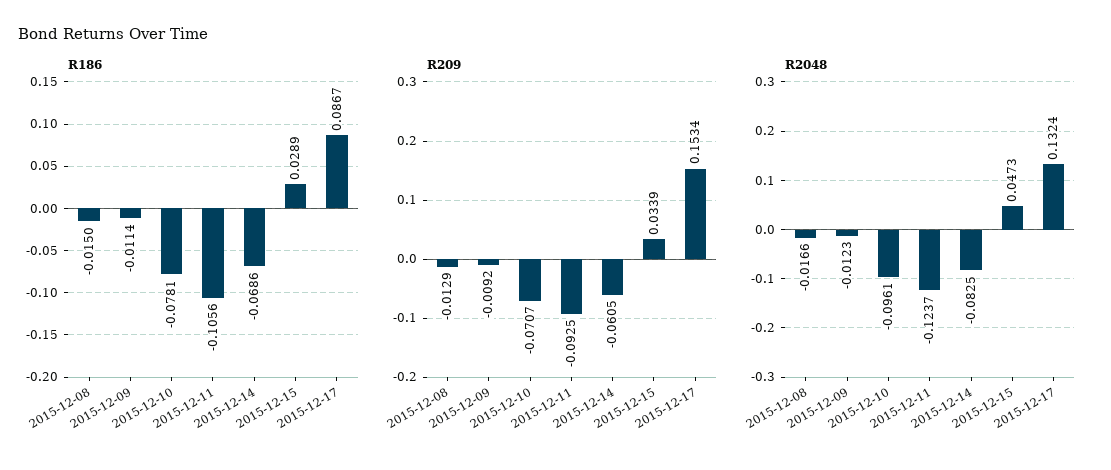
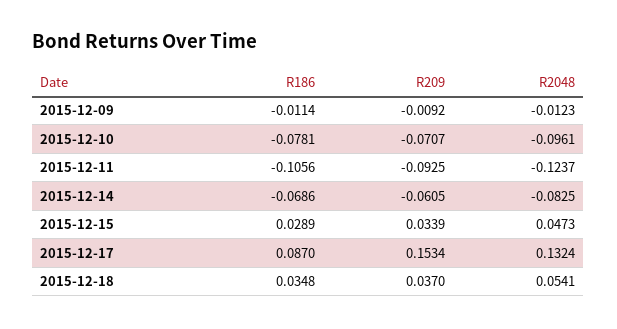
R186, 2015-12-08: -0.015 -> none
R186, 2015-12-17: 0.0867 -> 0.087
R209, 2015-12-08: -0.0129 -> none
R2048, 2015-12-08: -0.0166 -> none
R186, 2015-12-18: none -> 0.0348
R209, 2015-12-18: none -> 0.037
R2048, 2015-12-18: none -> 0.0541

